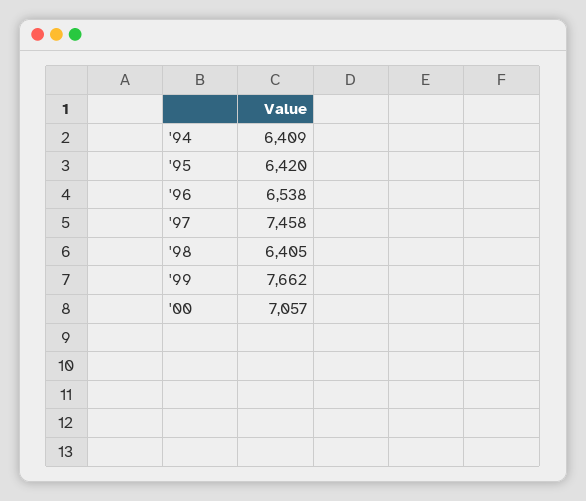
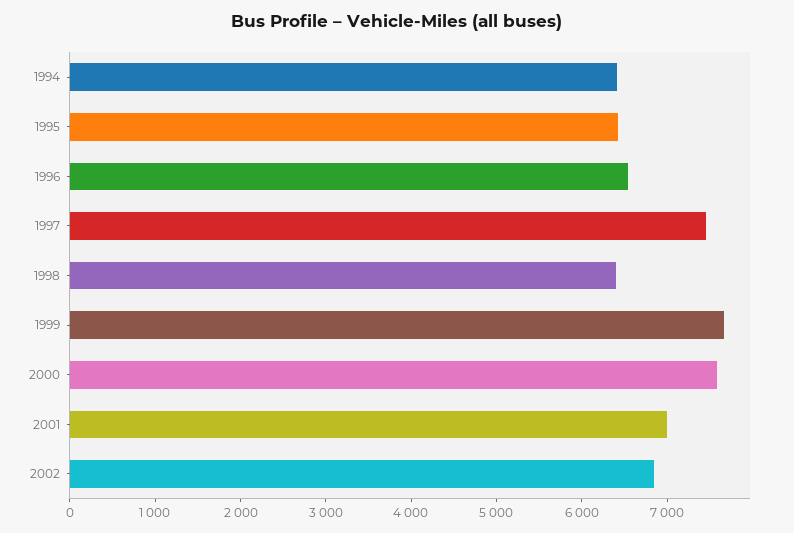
'00: 7057 -> 7600
2001: none -> 7000
2002: none -> 6800

